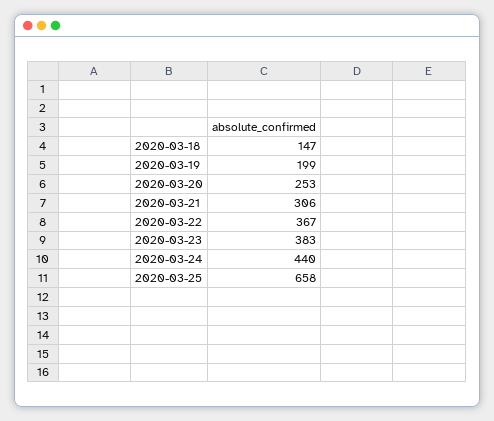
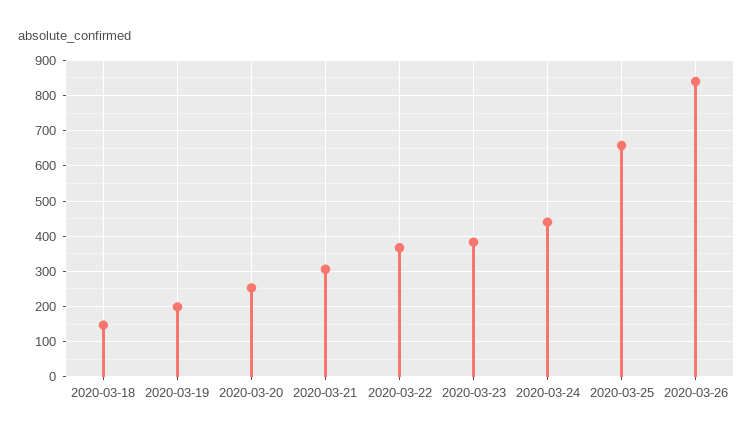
2020-03-26: none -> 840

